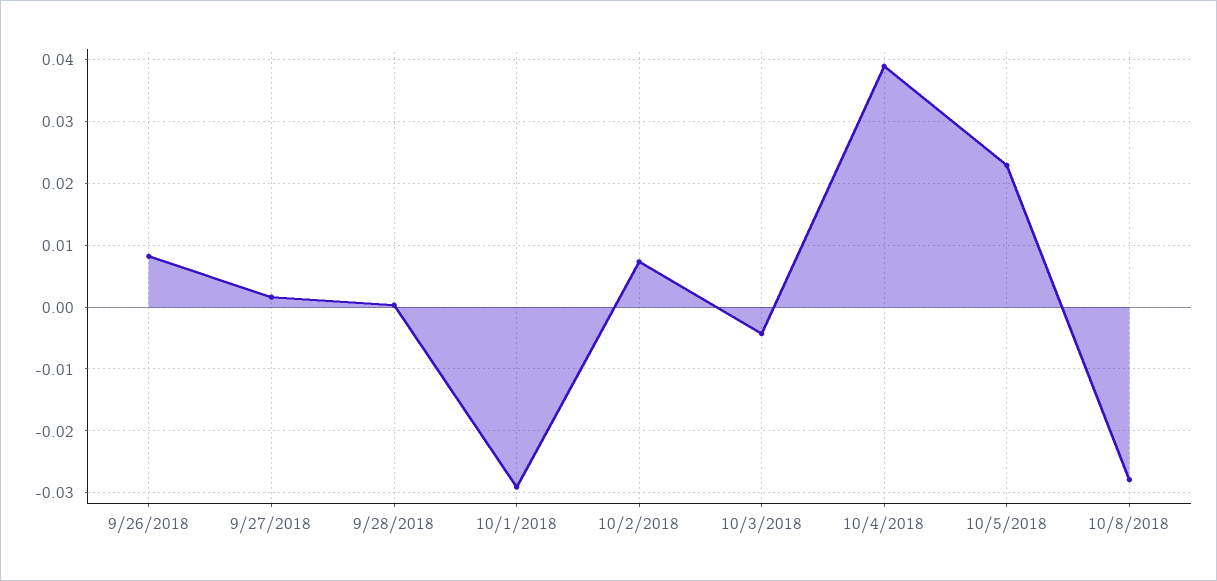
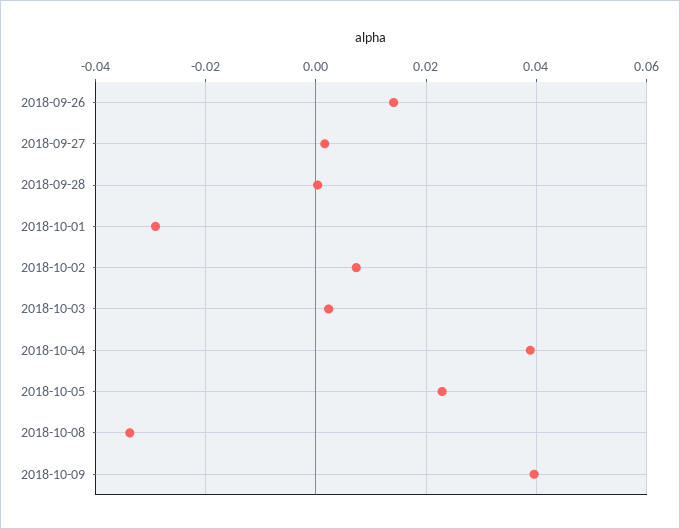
9/26/2018: 0.008 -> 0.014
10/3/2018: -0.004 -> 0.002
10/8/2018: -0.028 -> -0.034
2018-10-09: none -> 0.04

